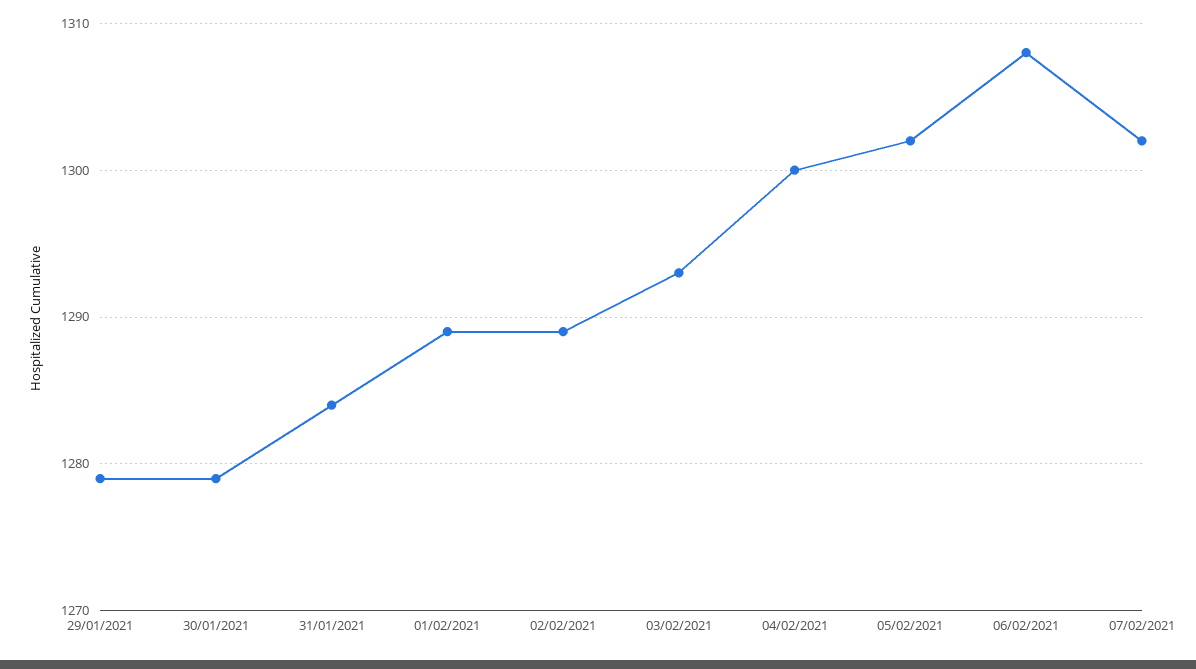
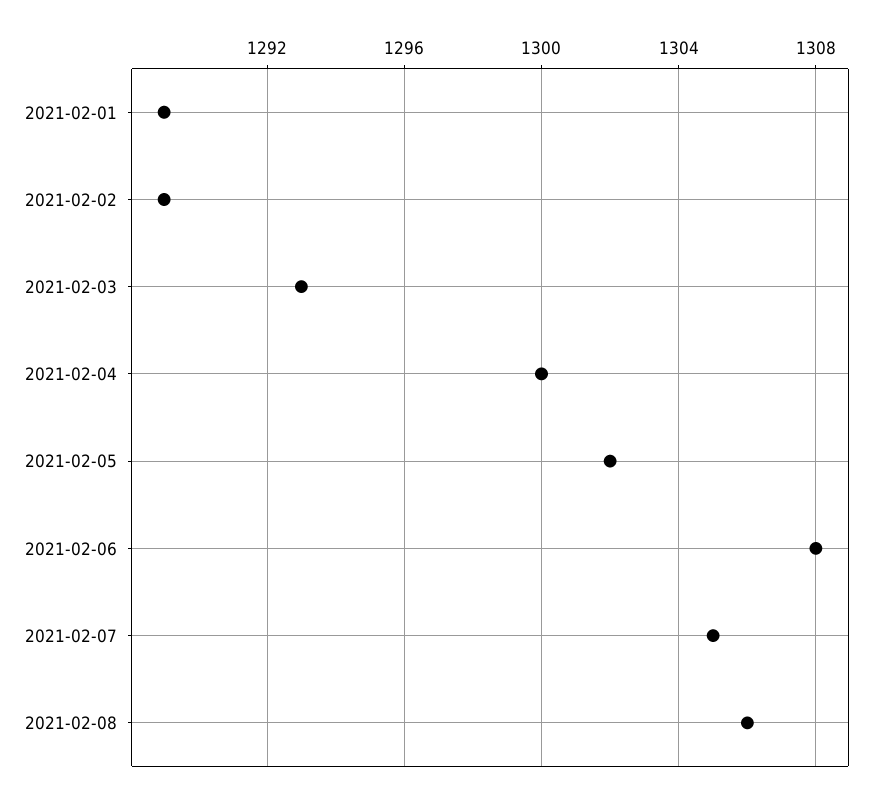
29/01/2021: 1279 -> none
30/01/2021: 1279 -> none
31/01/2021: 1284 -> none
07/02/2021: 1302 -> 1305
2021-02-08: none -> 1306

